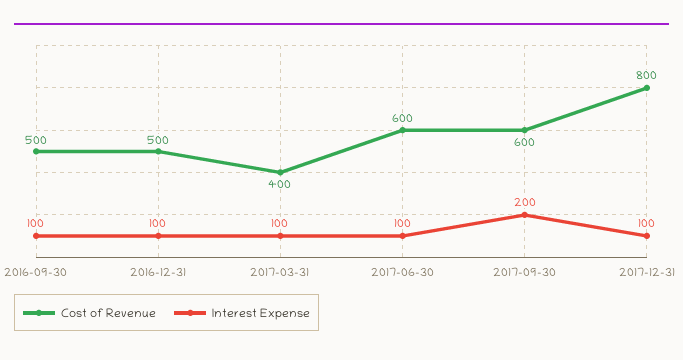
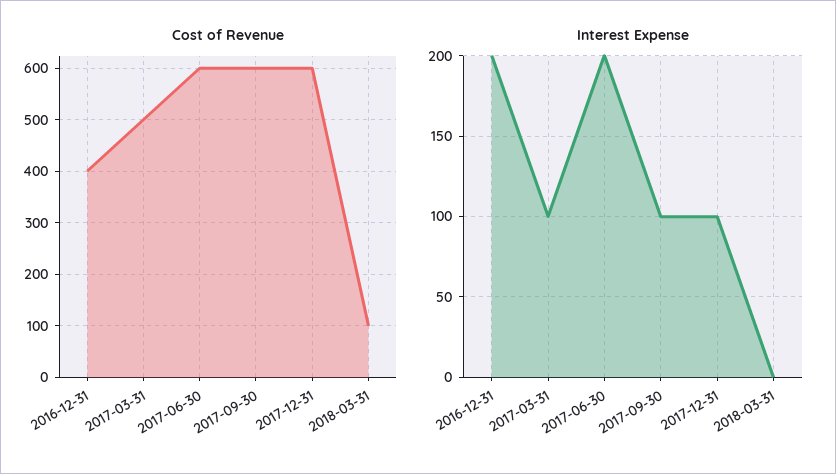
Cost of Revenue, 2016-09-30: 500 -> none
Interest Expense, 2016-09-30: 100 -> none
Cost of Revenue, 2016-12-31: 500 -> 400
Interest Expense, 2016-12-31: 100 -> 200
Cost of Revenue, 2017-03-31: 400 -> 500
Interest Expense, 2017-06-30: 100 -> 200
Interest Expense, 2017-09-30: 200 -> 100
Cost of Revenue, 2017-12-31: 800 -> 600
Cost of Revenue, 2018-03-31: none -> 100
Interest Expense, 2018-03-31: none -> 0

